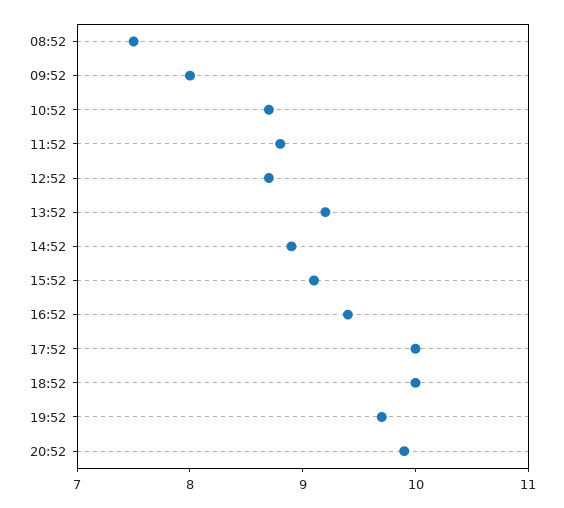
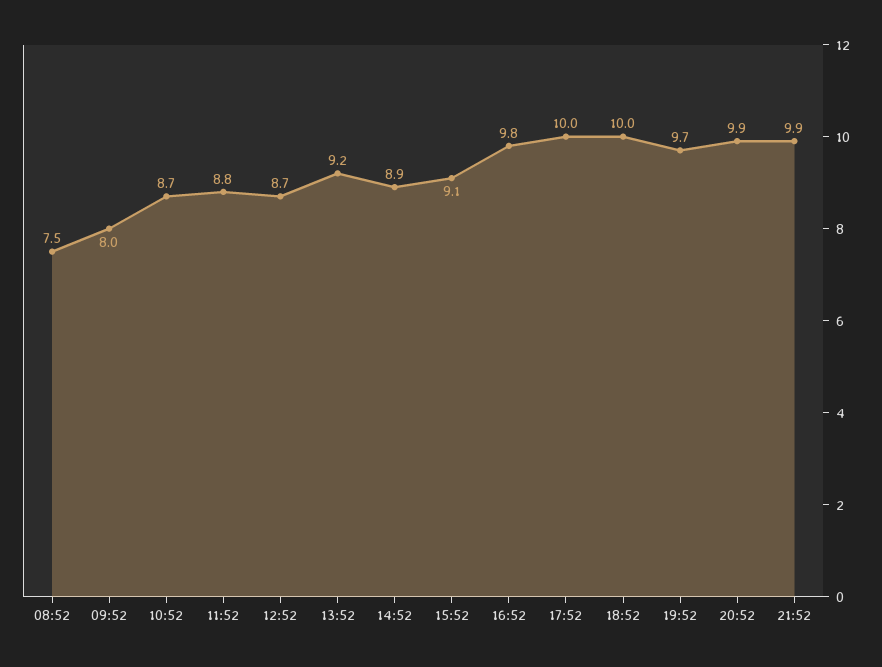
16:52: 9.4 -> 9.8
21:52: none -> 9.9

